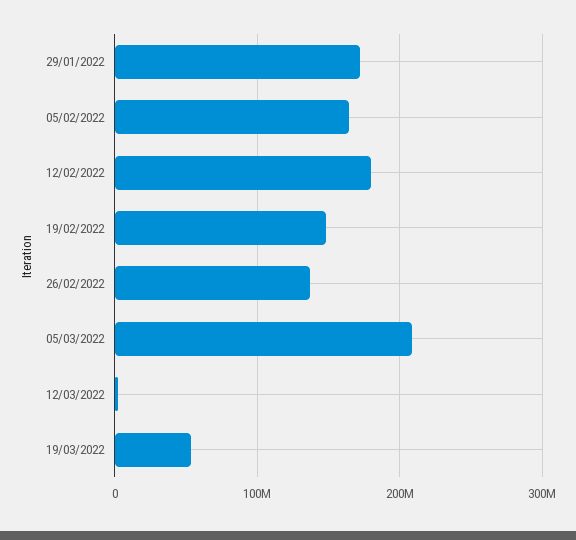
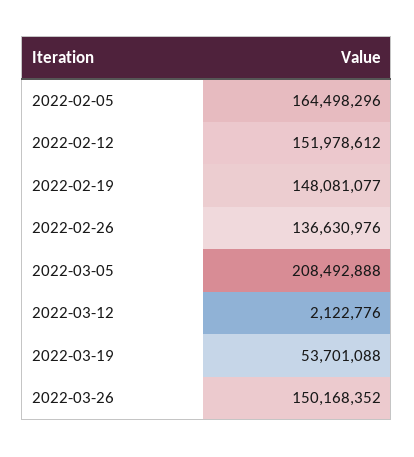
29/01/2022: 170000000 -> none
12/02/2022: 180000000 -> 151978612
2022-03-26: none -> 150168352

